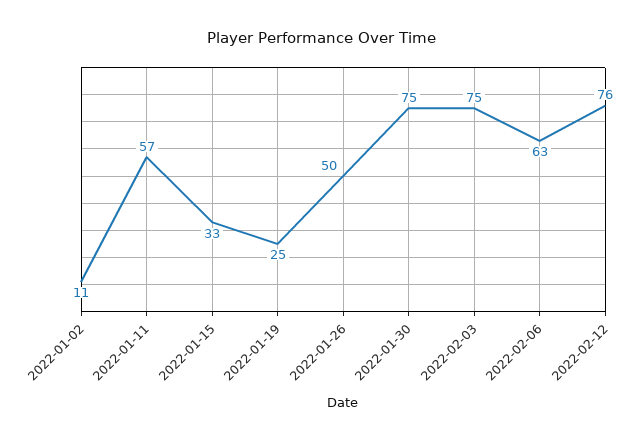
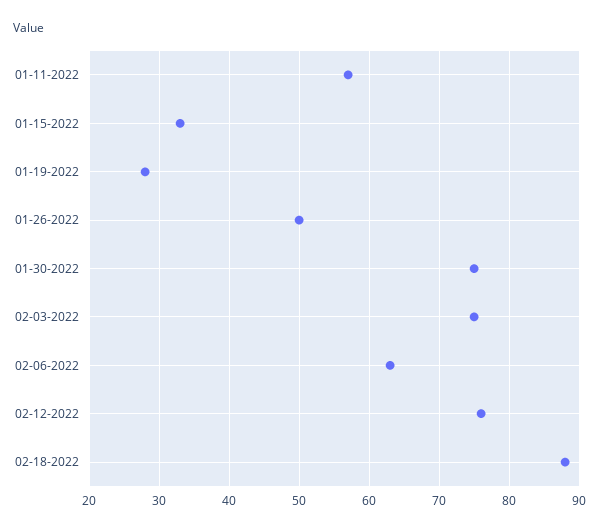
2022-01-02: 11 -> none
2022-01-19: 25 -> 28
02-18-2022: none -> 88

